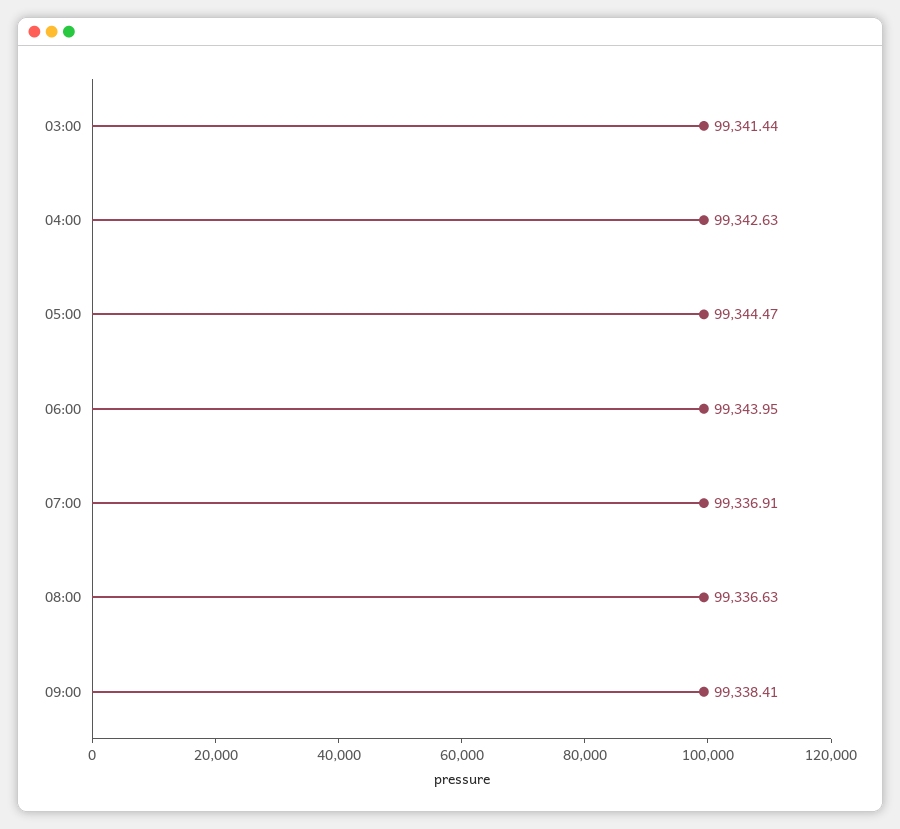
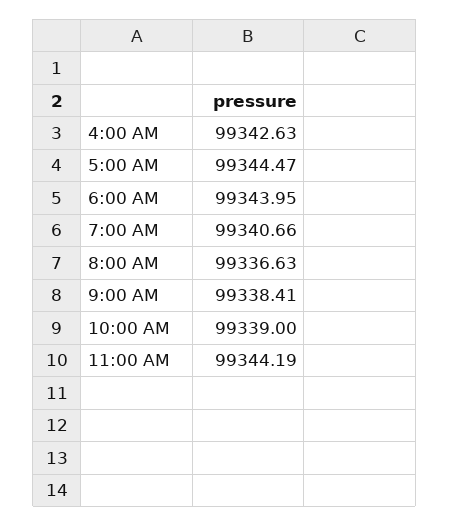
03:00: 99341.44 -> none
07:00: 99336.91 -> 99340.66
10:00 AM: none -> 99339
11:00 AM: none -> 99344.19

